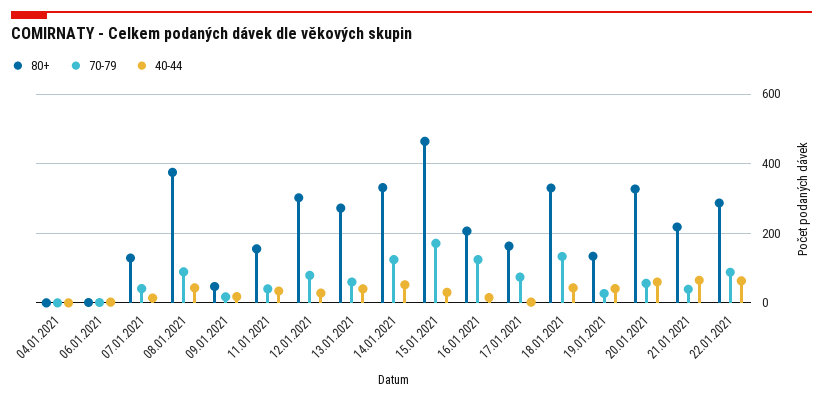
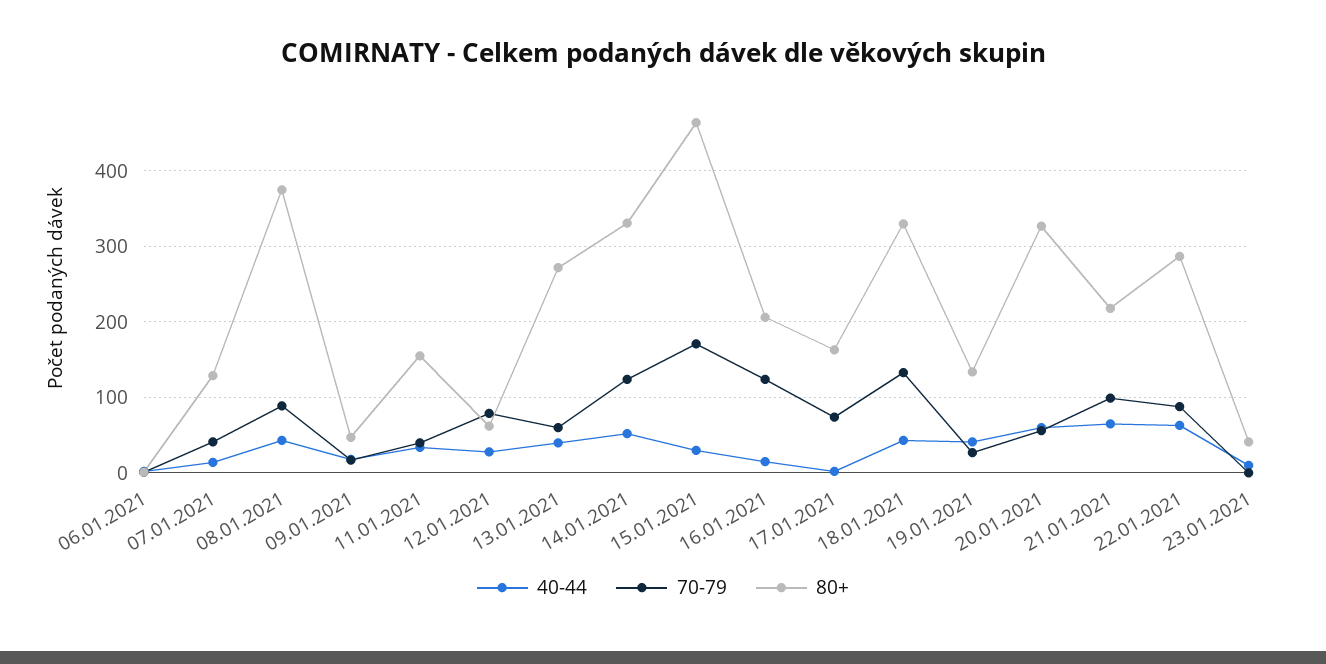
80+, 04.01.2021: 0 -> none
70-79, 04.01.2021: 0 -> none
40-44, 04.01.2021: 0 -> none
80+, 12.01.2021: 300 -> 60
70-79, 21.01.2021: 40 -> 100
40-44, 23.01.2021: none -> 10
70-79, 23.01.2021: none -> 0
80+, 23.01.2021: none -> 40

